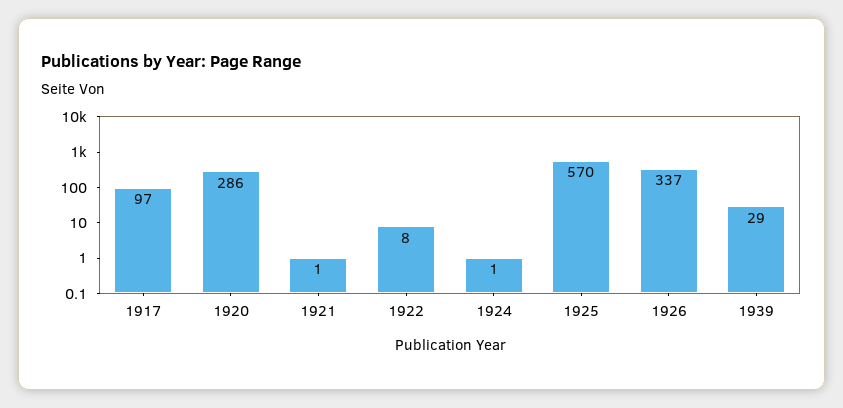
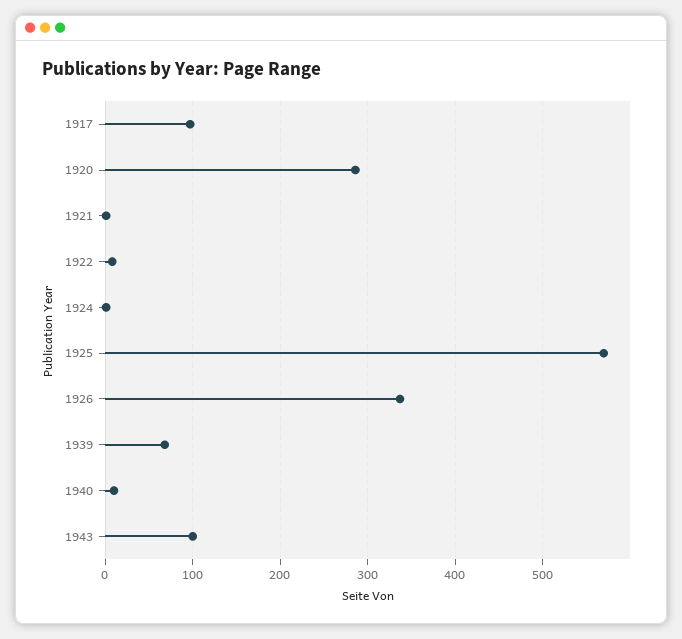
1939: 29 -> 70
1940: none -> 10
1943: none -> 100

